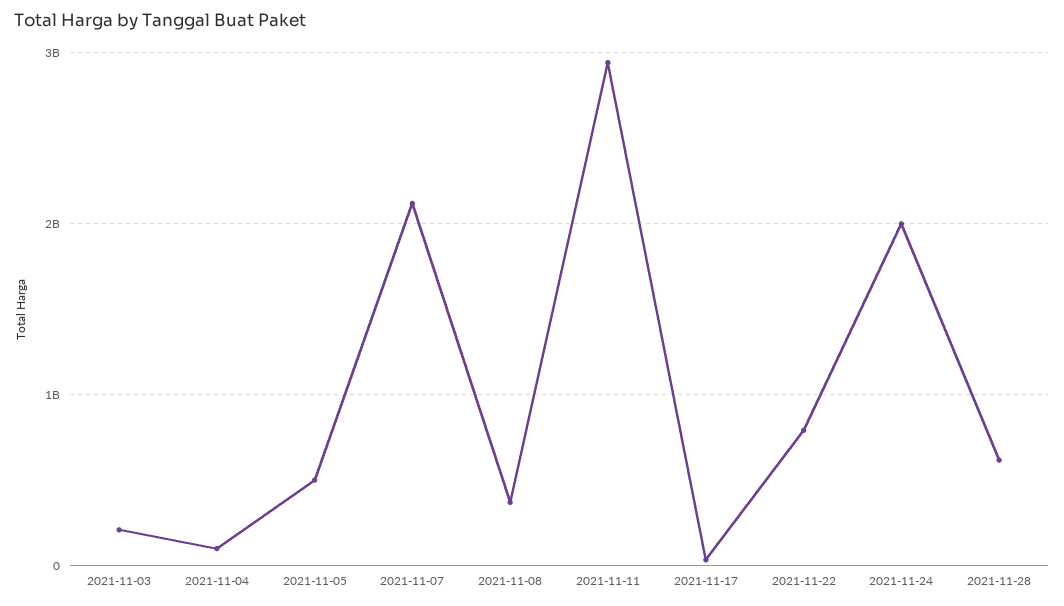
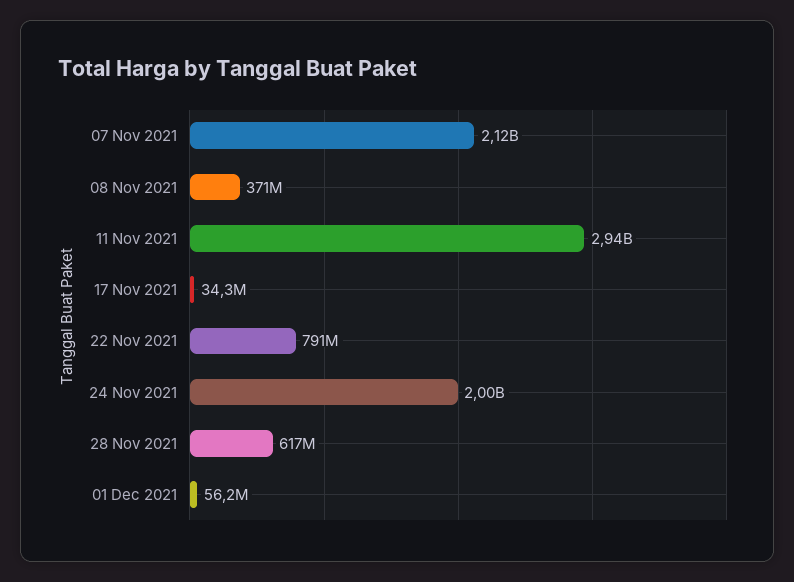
2021-11-03: 200000000 -> none
2021-11-04: 100000000 -> none
2021-11-05: 500000000 -> none
01 Dec 2021: none -> 56200000

